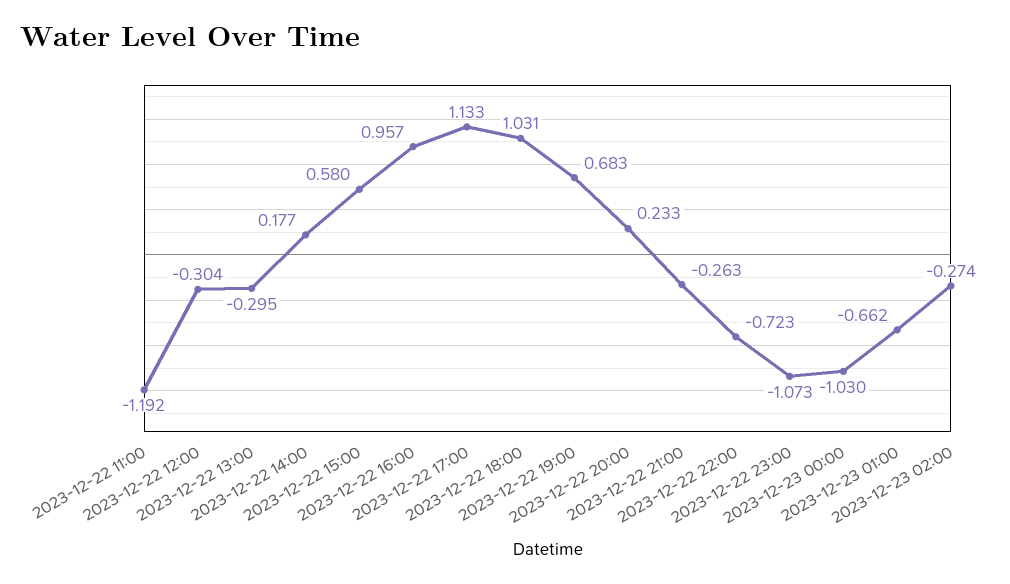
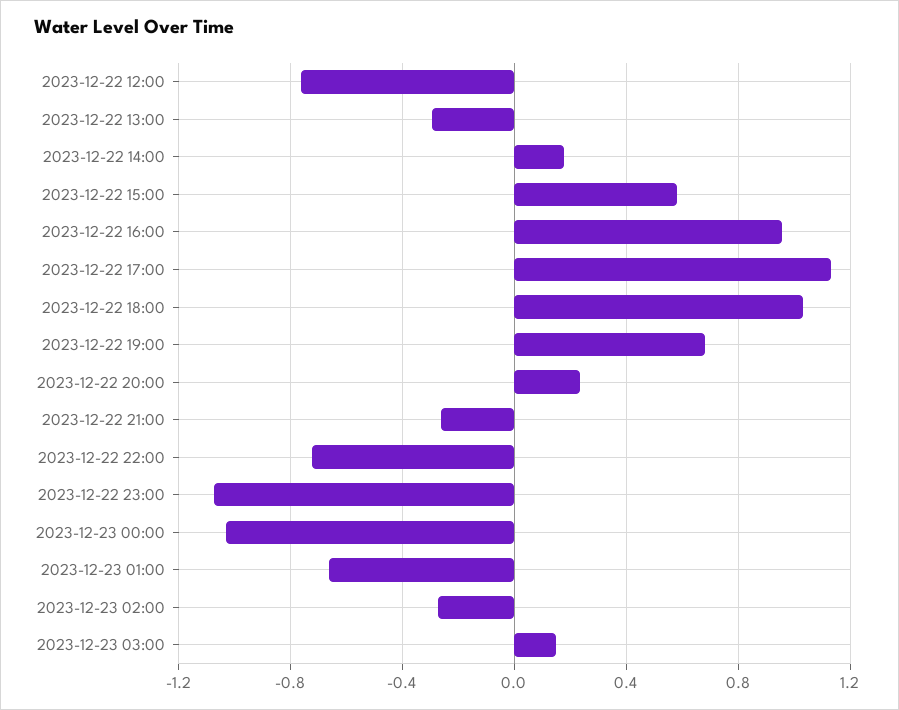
2023-12-22 11:00: -1.192 -> none
2023-12-22 12:00: -0.304 -> -0.75
2023-12-23 03:00: none -> 0.15

